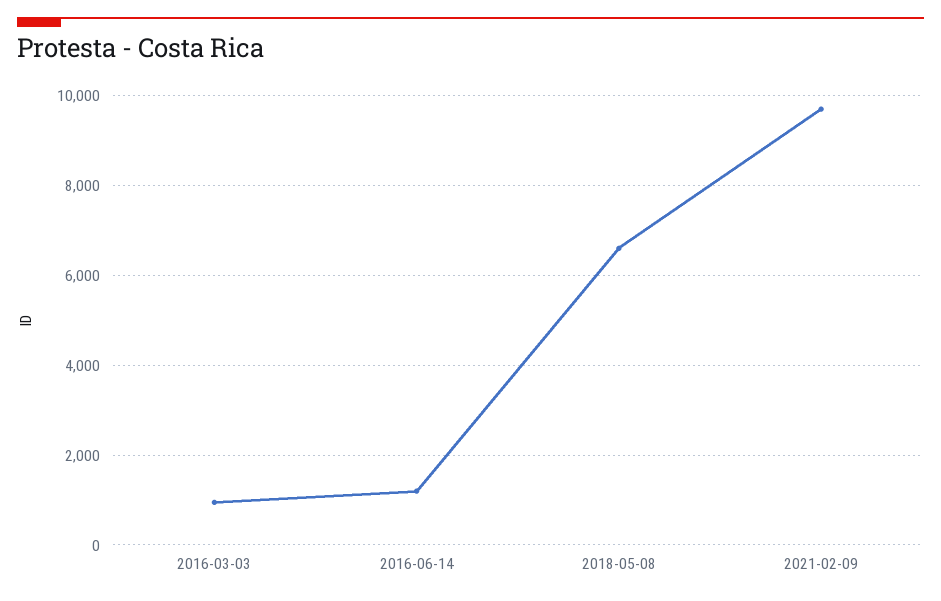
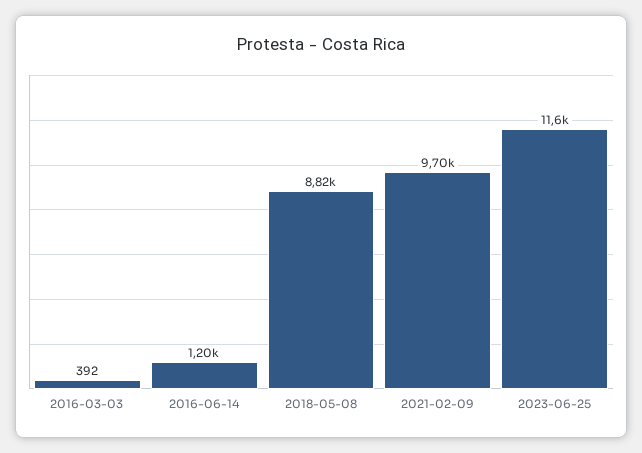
2016-03-03: 1000 -> 392
2018-05-08: 6600 -> 8820
2023-06-25: none -> 11600

